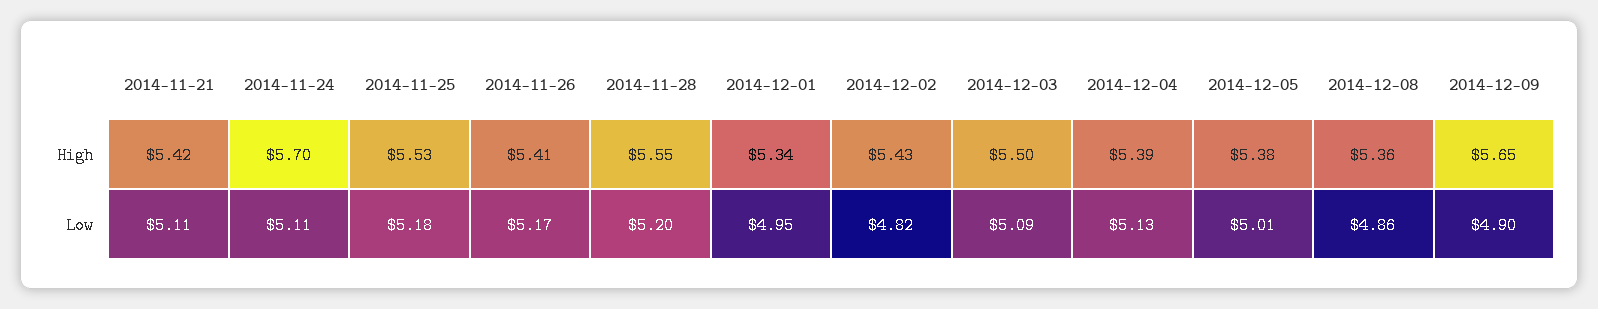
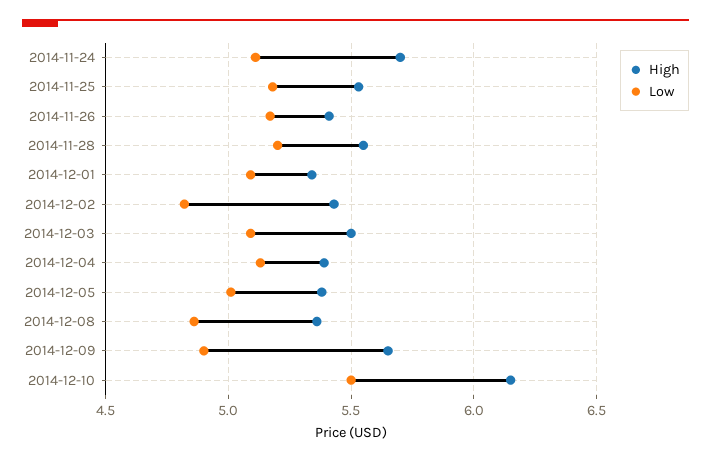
High, 2014-11-21: 5.42 -> none
Low, 2014-11-21: 5.11 -> none
Low, 2014-12-01: 4.95 -> 5.1
High, 2014-12-10: none -> 6.15
Low, 2014-12-10: none -> 5.5

